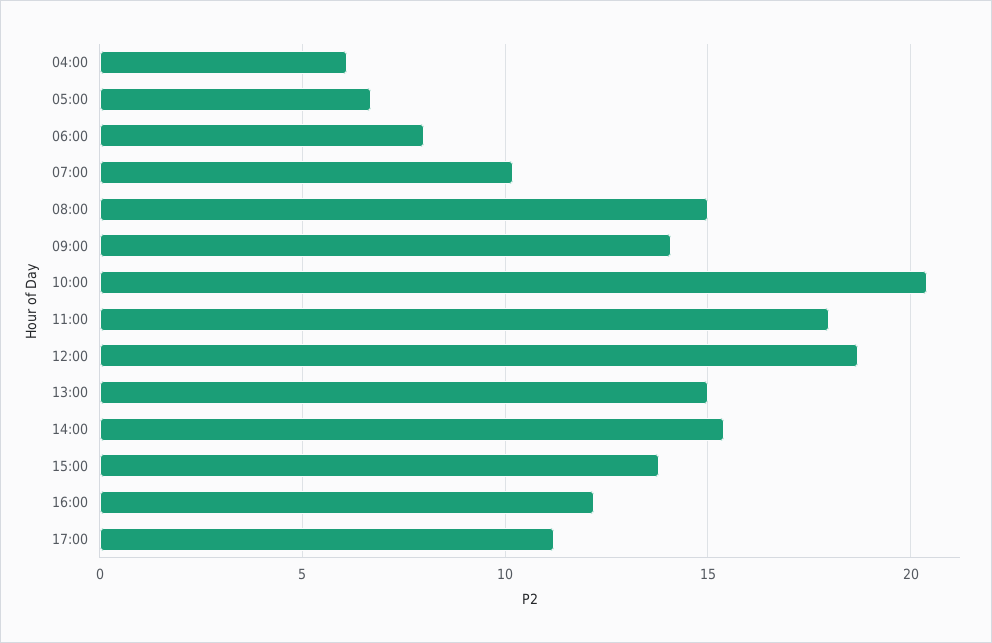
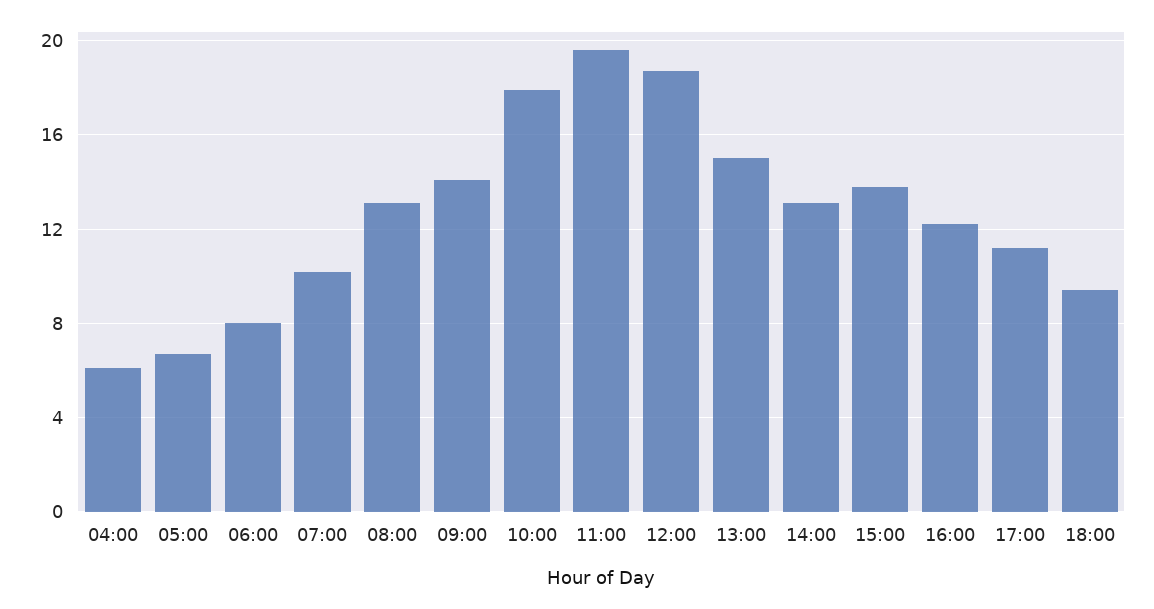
08:00: 15 -> 13
10:00: 20.5 -> 18
11:00: 18 -> 19.5
14:00: 15.5 -> 13
18:00: none -> 9.5

